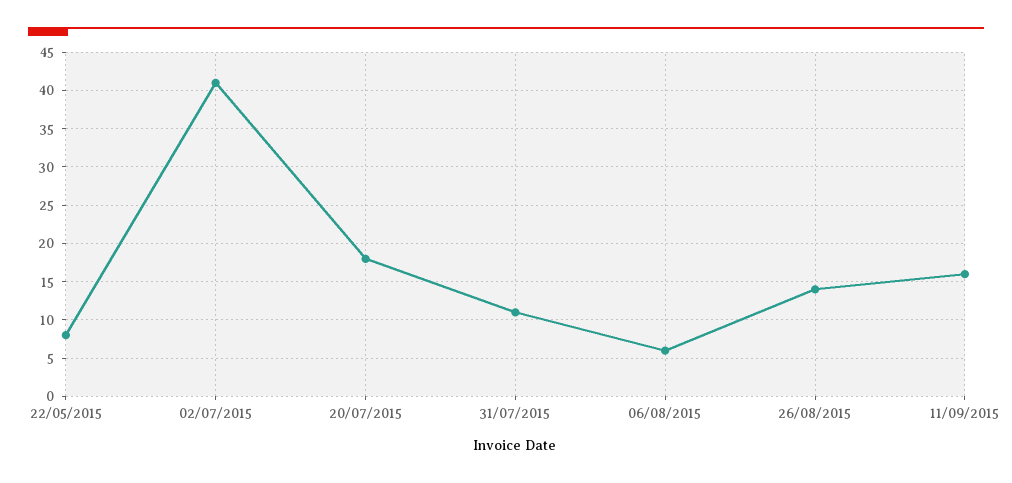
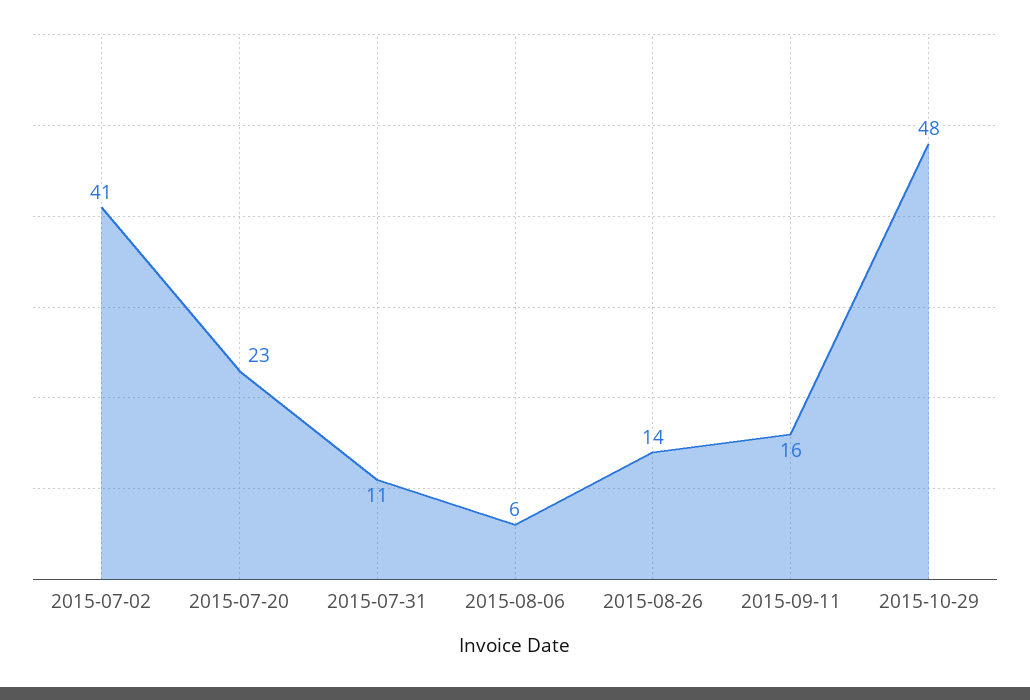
22/05/2015: 8 -> none
20/07/2015: 18 -> 23
2015-10-29: none -> 48

